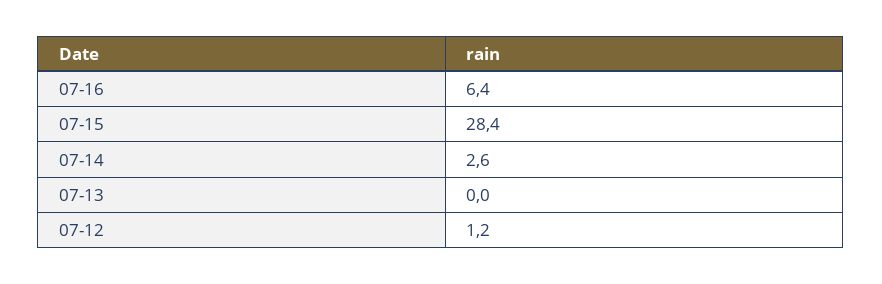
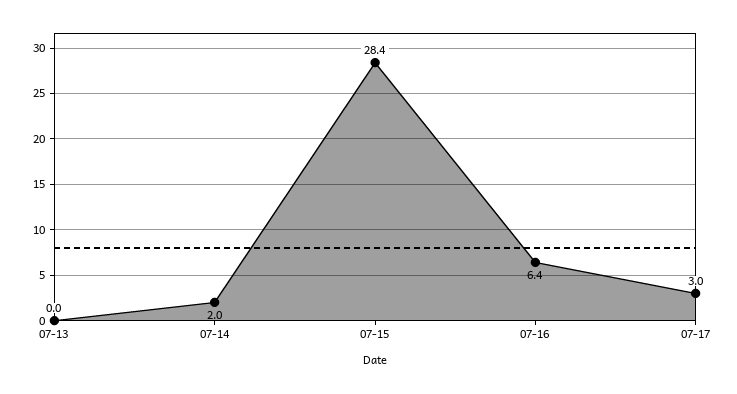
07-14: 2.6 -> 2
07-12: 1.2 -> none
07-17: none -> 3

